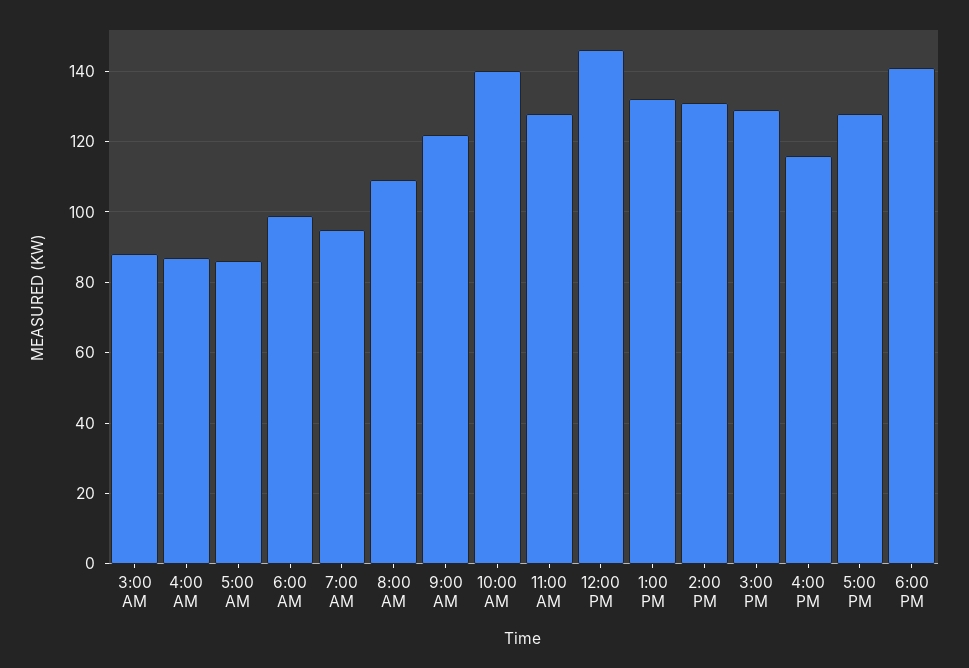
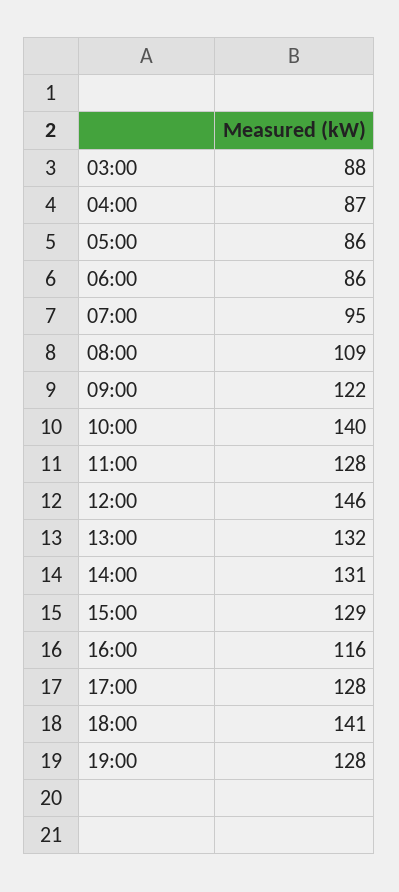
6:00 AM: 100 -> 86
19:00: none -> 128

